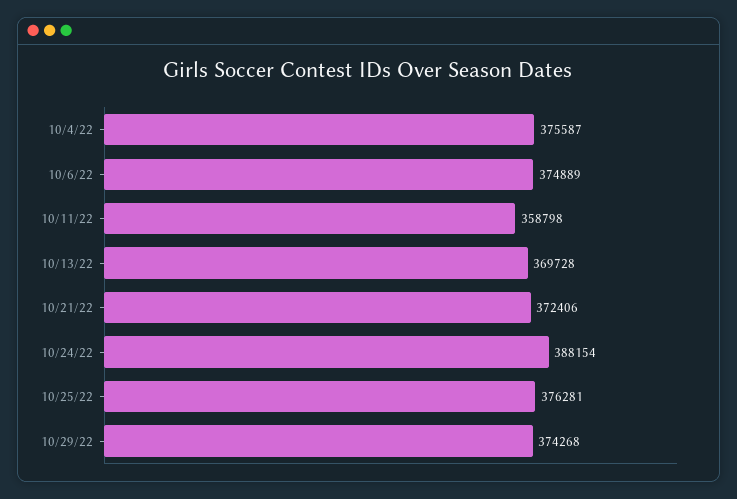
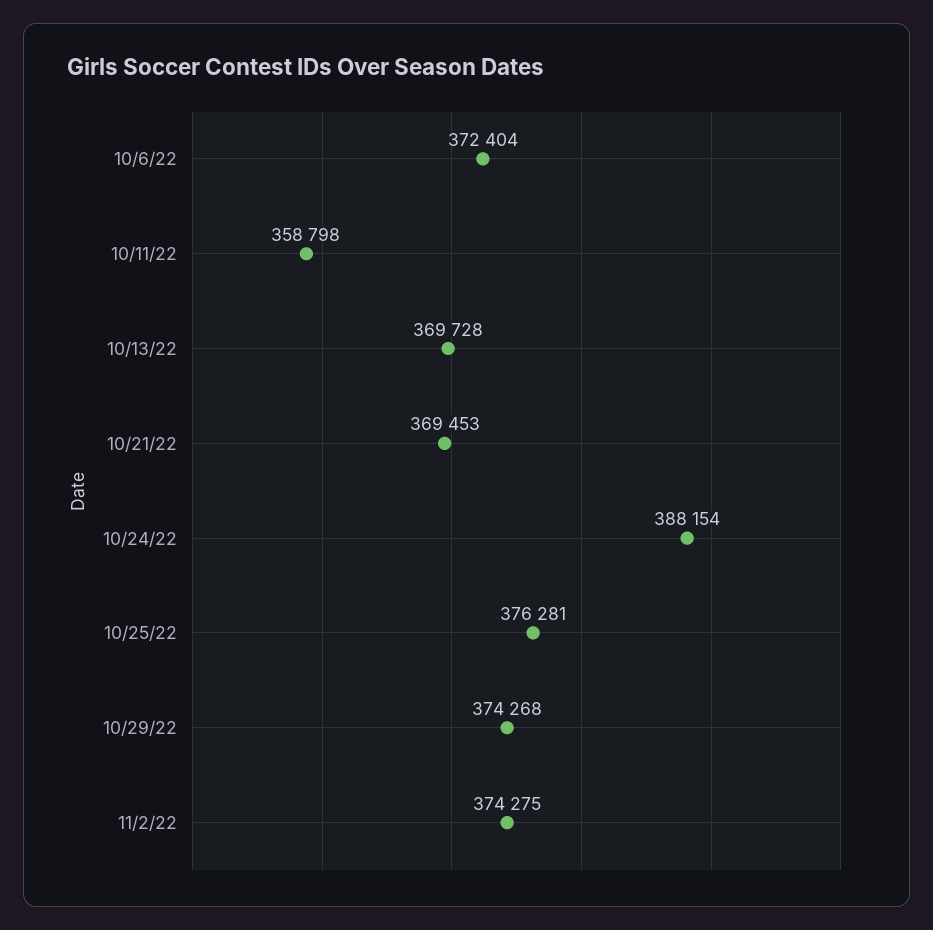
10/4/22: 375587 -> none
10/6/22: 374889 -> 372404
10/21/22: 372406 -> 369453
11/2/22: none -> 374275

